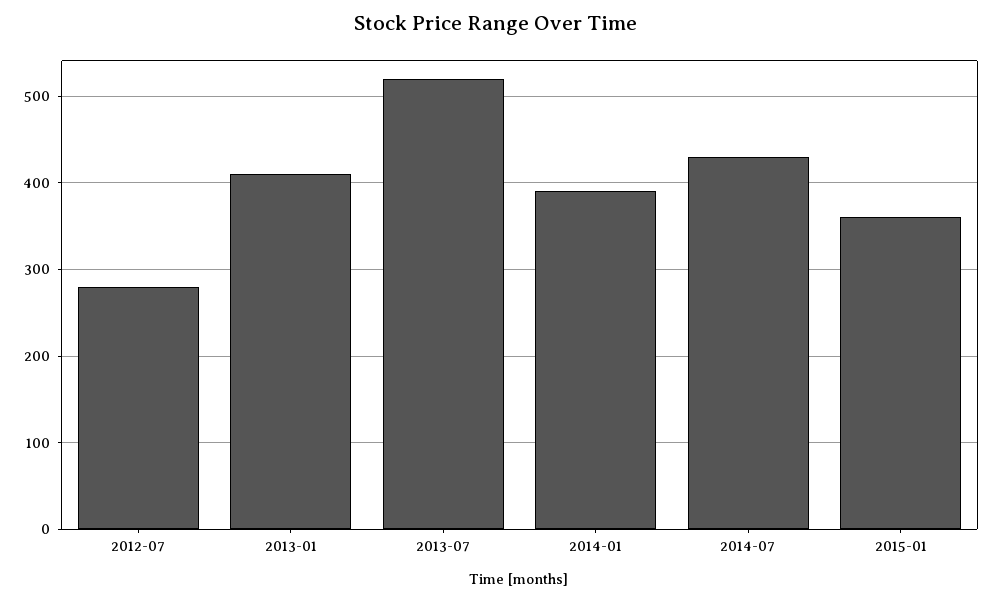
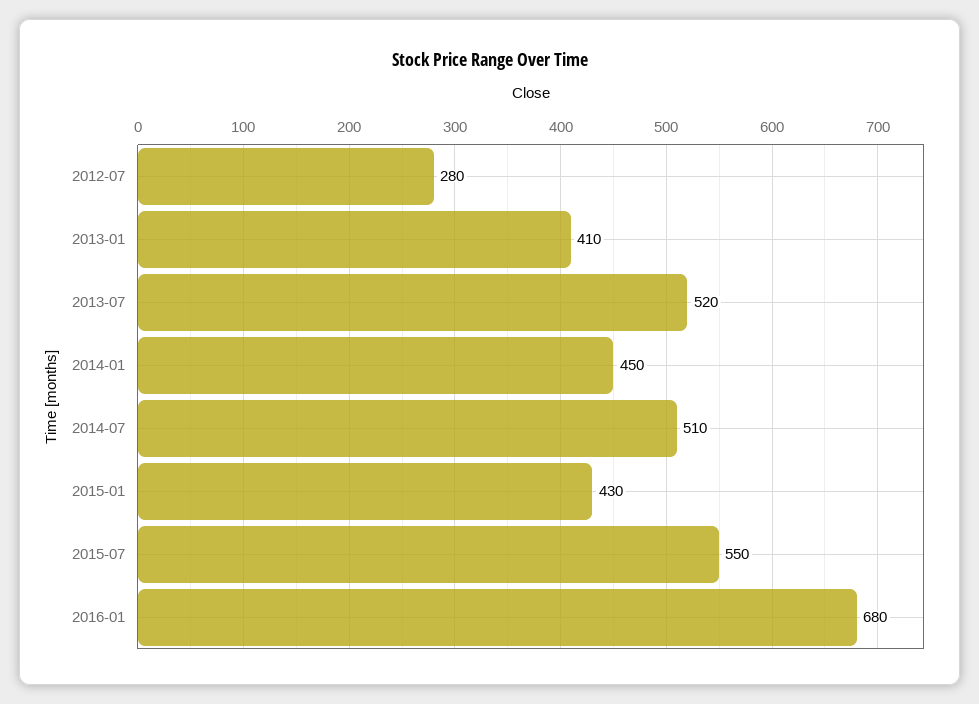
2014-01: 390 -> 450
2014-07: 430 -> 510
2015-01: 360 -> 430
2015-07: none -> 550
2016-01: none -> 680

